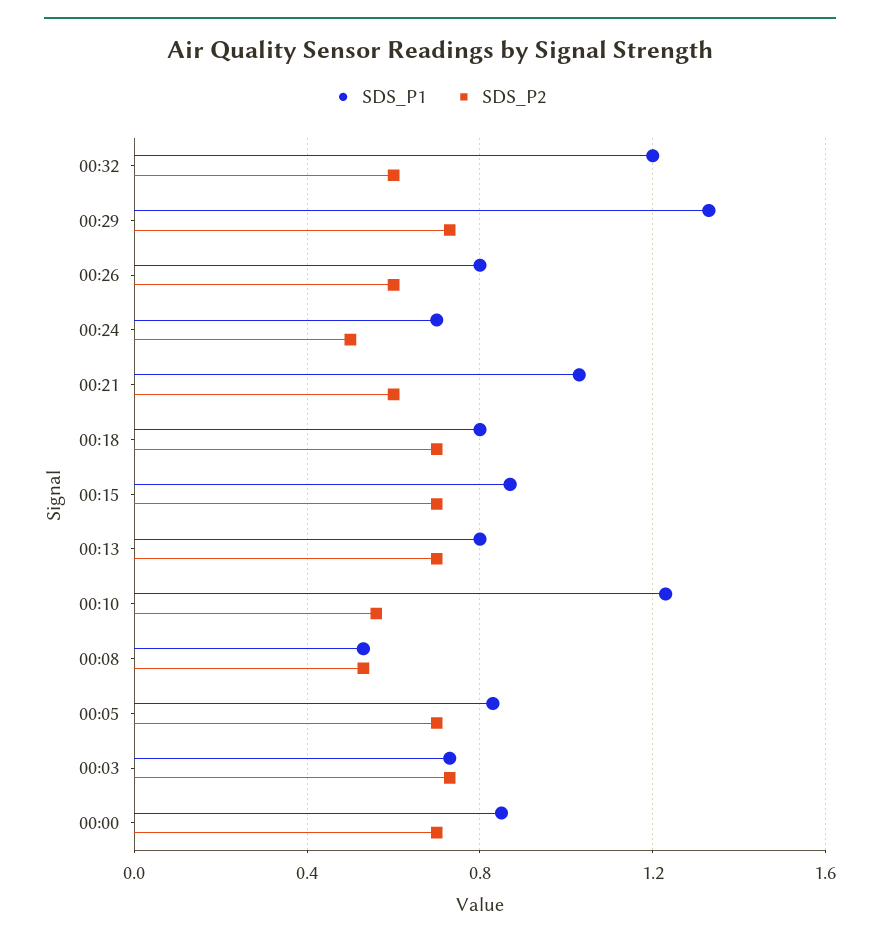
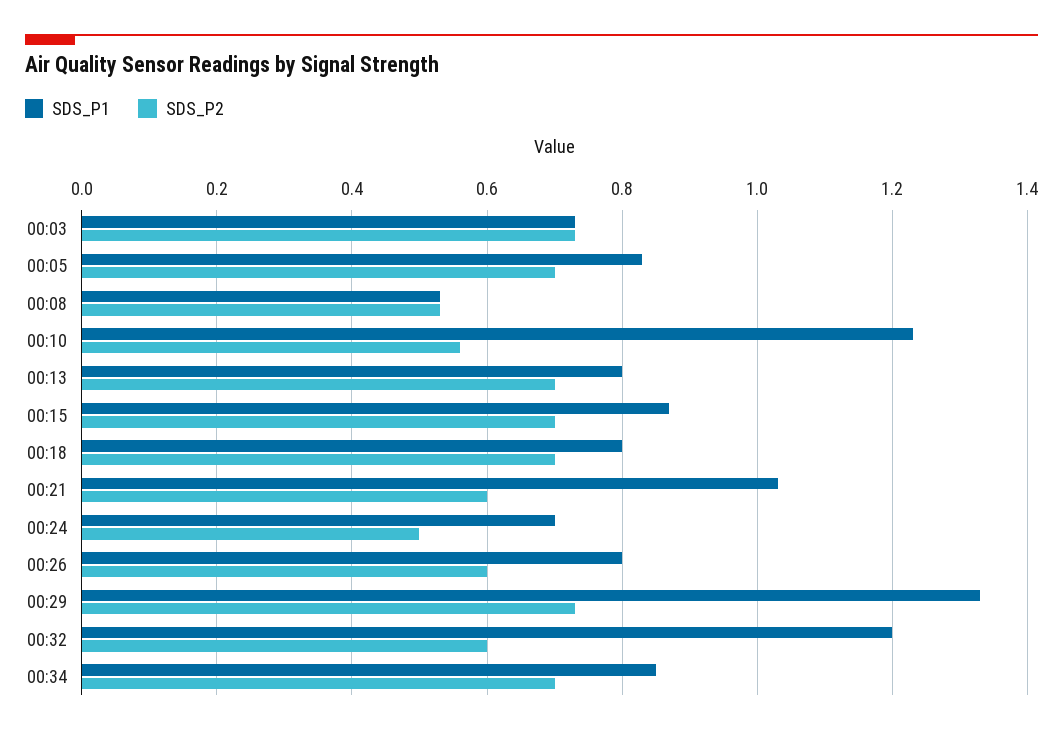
SDS_P1, 00:00: 0.85 -> none
SDS_P2, 00:00: 0.7 -> none
SDS_P1, 00:34: none -> 0.85
SDS_P2, 00:34: none -> 0.7

